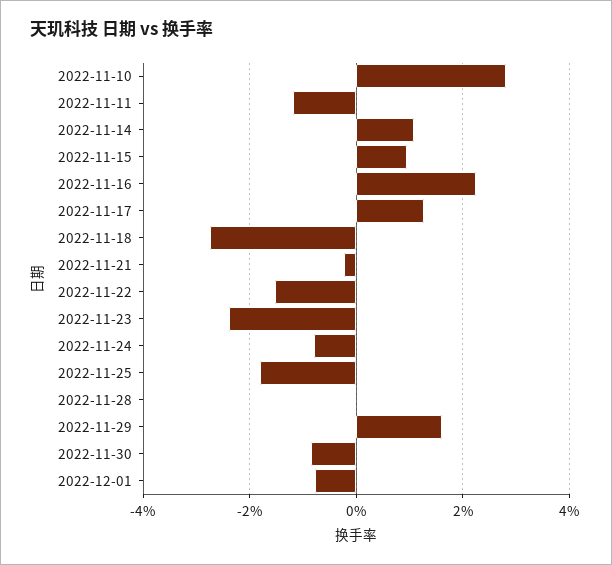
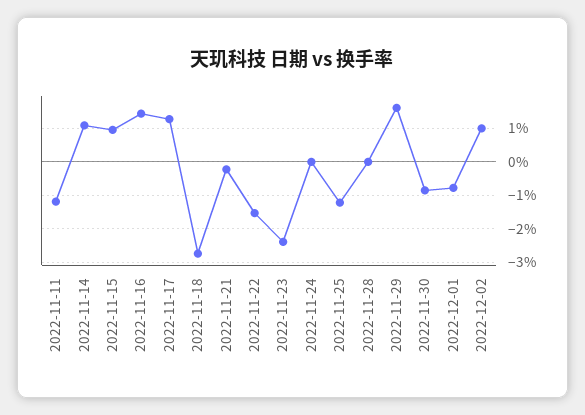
2022-11-10: 2.8 -> none
2022-11-16: 2.2 -> 1.4
2022-11-24: -0.8 -> 0
2022-11-25: -1.8 -> -1.2
2022-12-02: none -> 1

